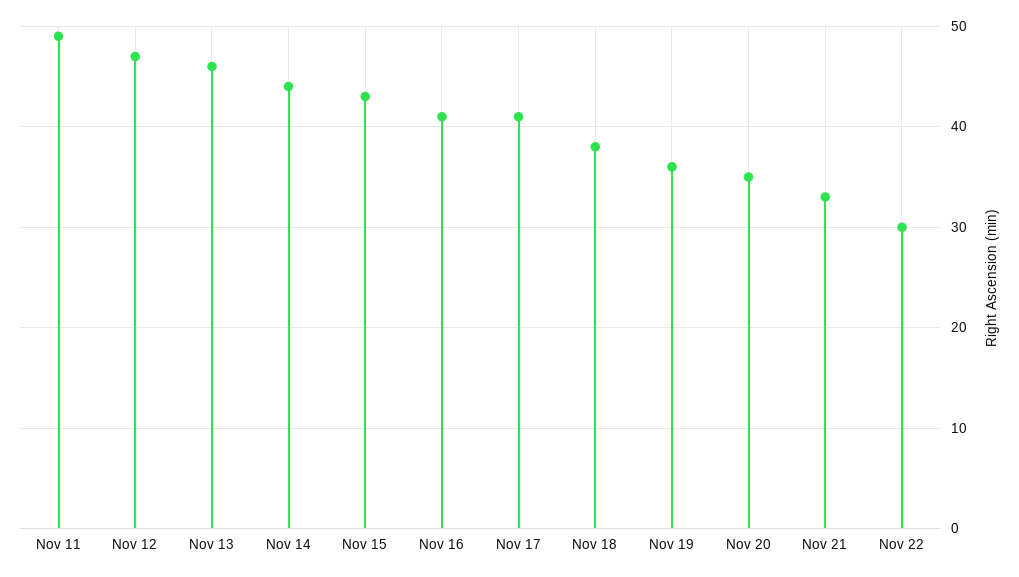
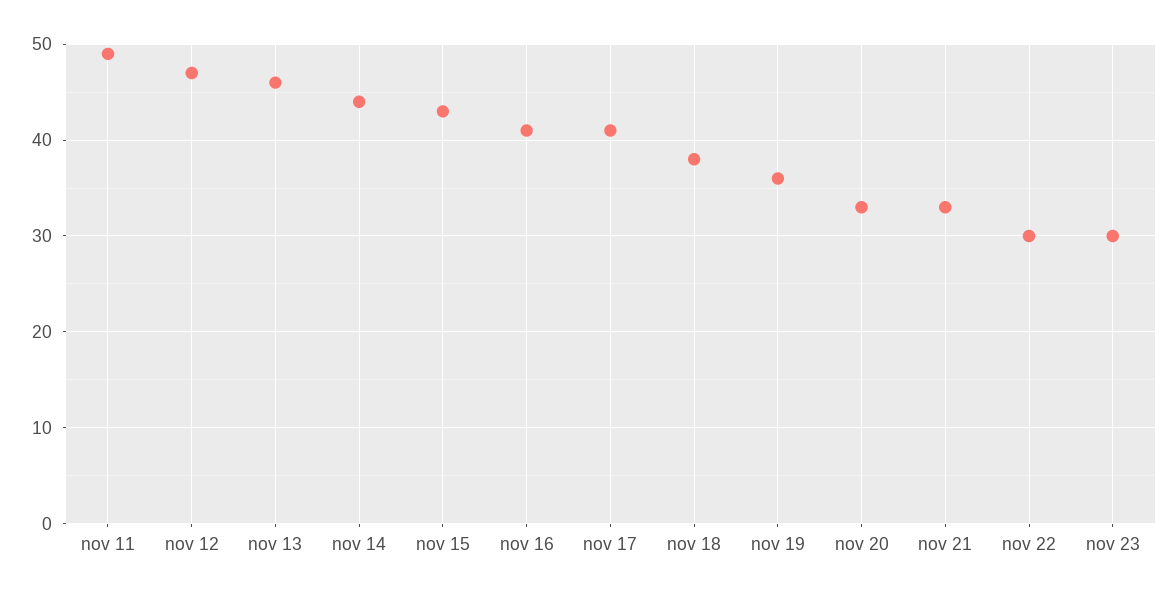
Nov 20: 35 -> 33
nov 23: none -> 30

